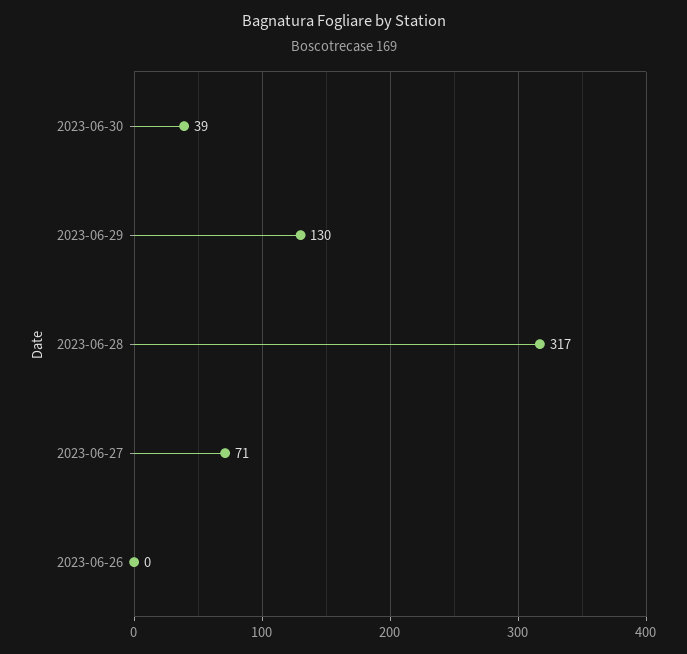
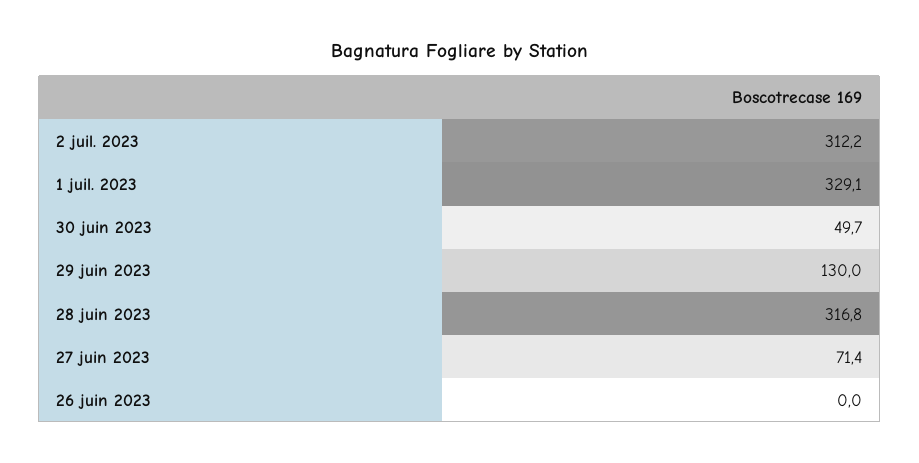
2023-06-30: 39 -> 49.7
2 juil. 2023: none -> 312.2
1 juil. 2023: none -> 329.1

